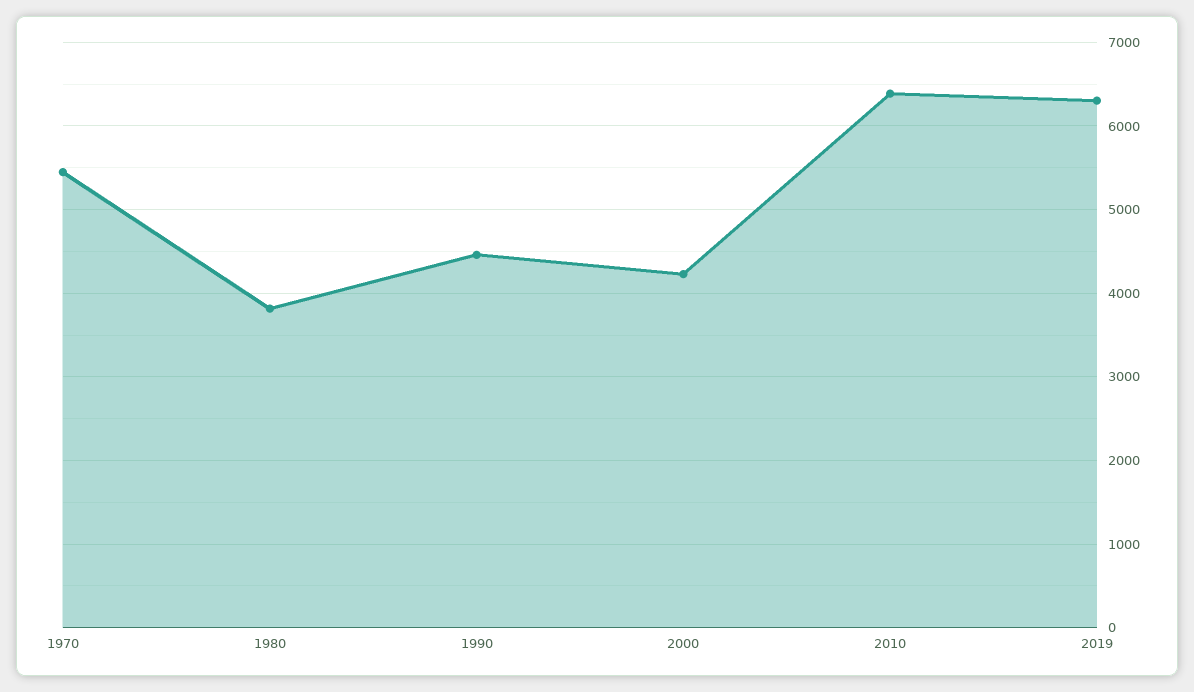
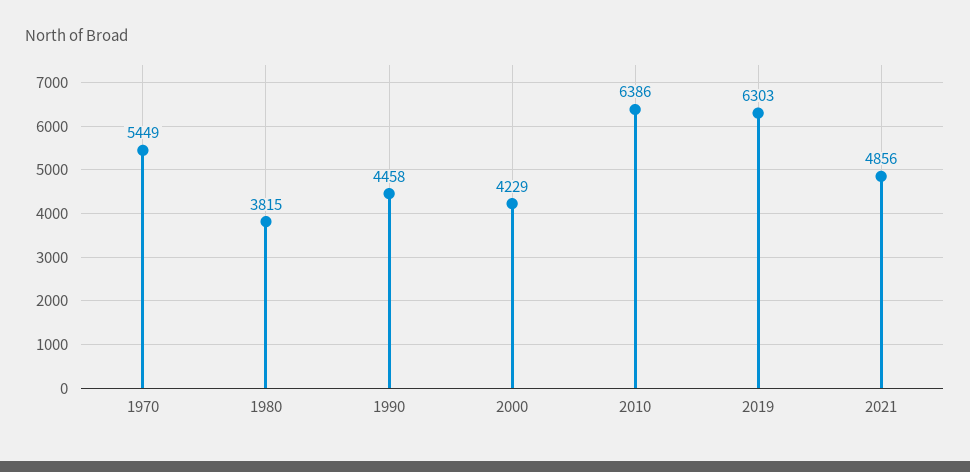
2021: none -> 4856

